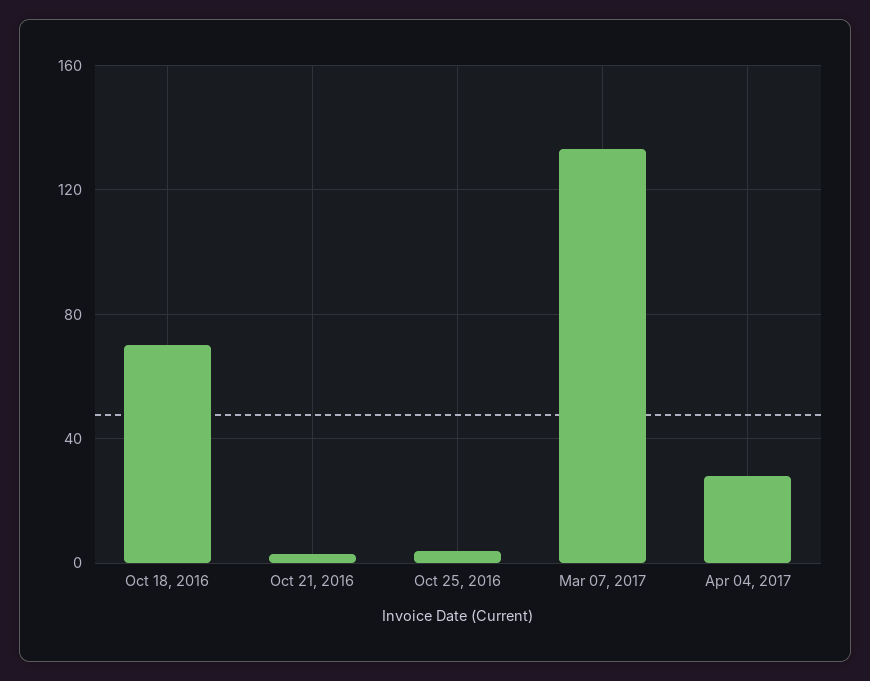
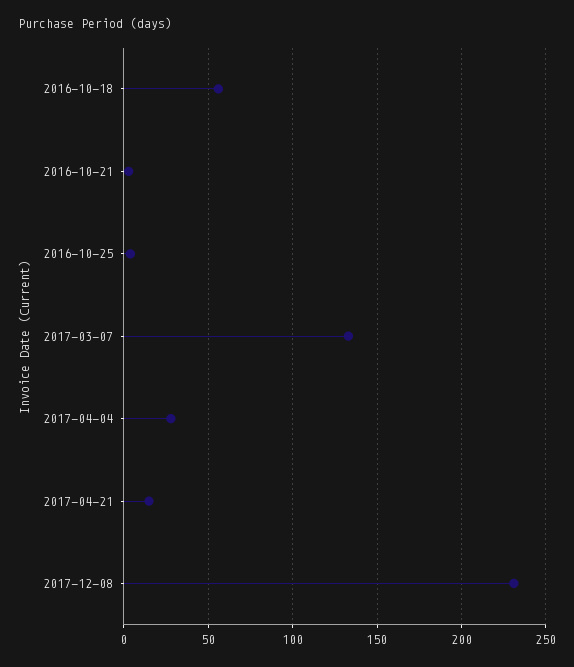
Oct 18, 2016: 70 -> 55
2017-04-21: none -> 15
2017-12-08: none -> 230

